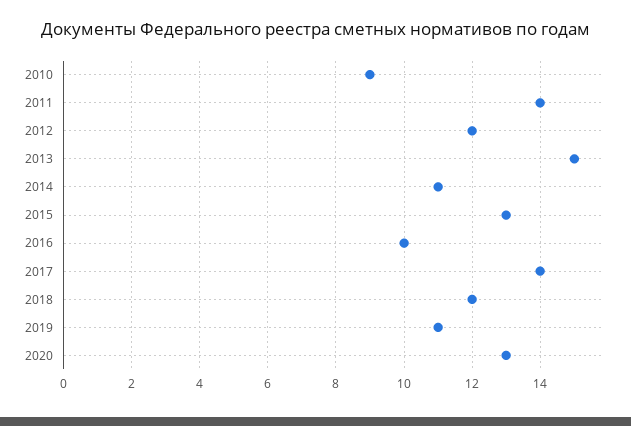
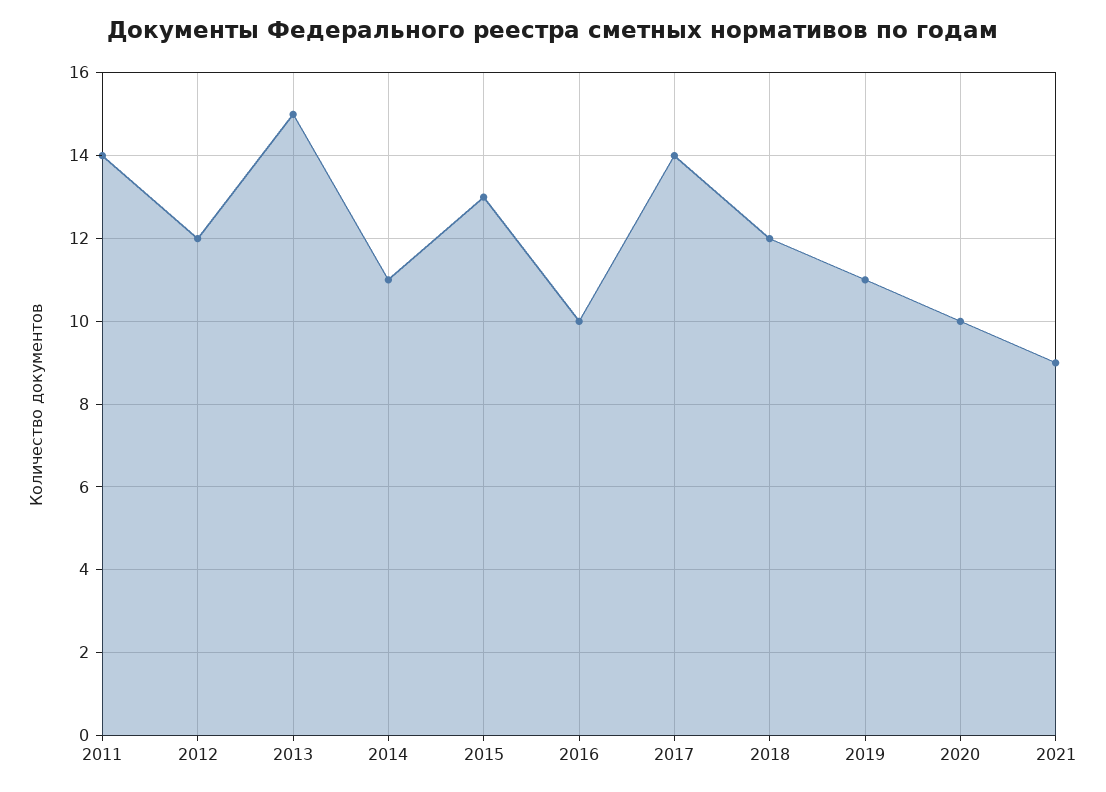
2010: 9 -> none
2020: 13 -> 10
2021: none -> 9

